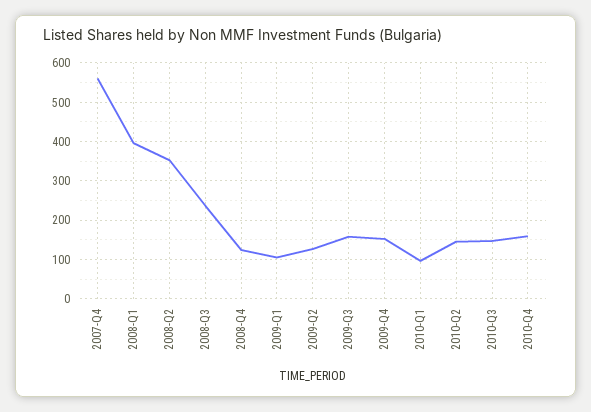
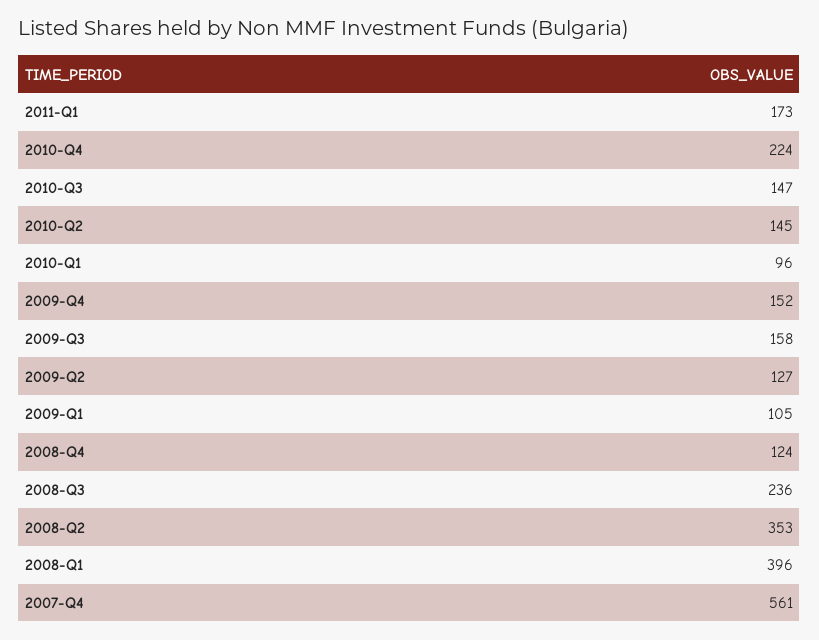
2010-Q4: 160 -> 224
2011-Q1: none -> 173

